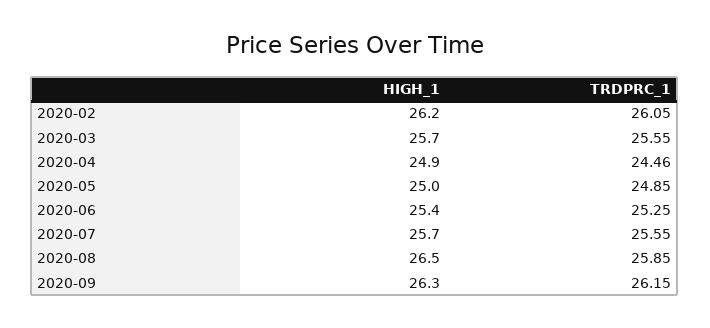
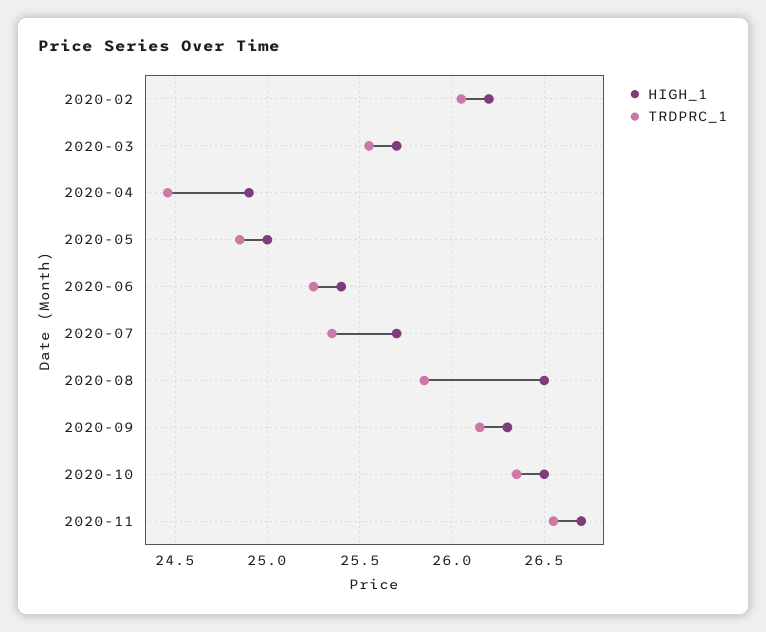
TRDPRC_1, 2020-07: 25.55 -> 25.35
HIGH_1, 2020-10: none -> 26.5
TRDPRC_1, 2020-10: none -> 26.35
HIGH_1, 2020-11: none -> 26.7
TRDPRC_1, 2020-11: none -> 26.55

